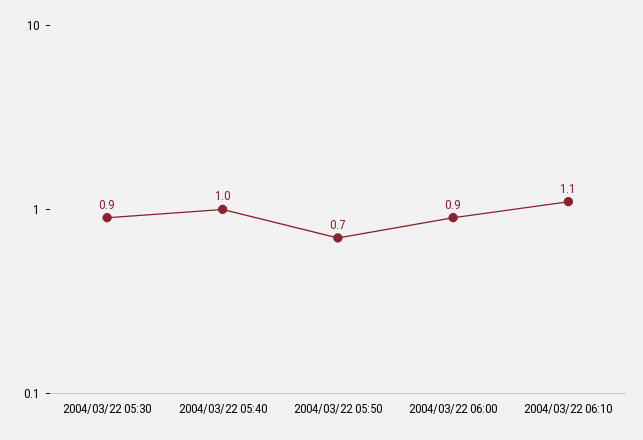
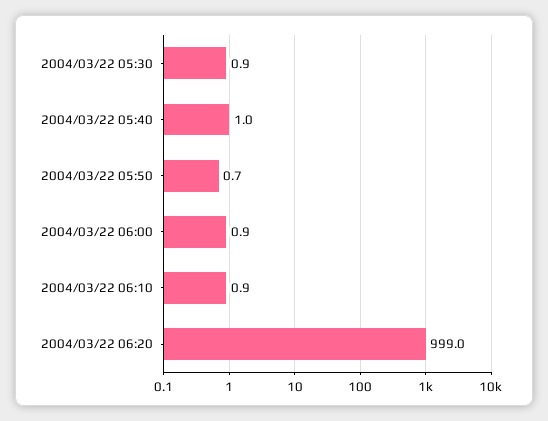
2004/03/22 06:10: 1.1 -> 0.9
2004/03/22 06:20: none -> 999

